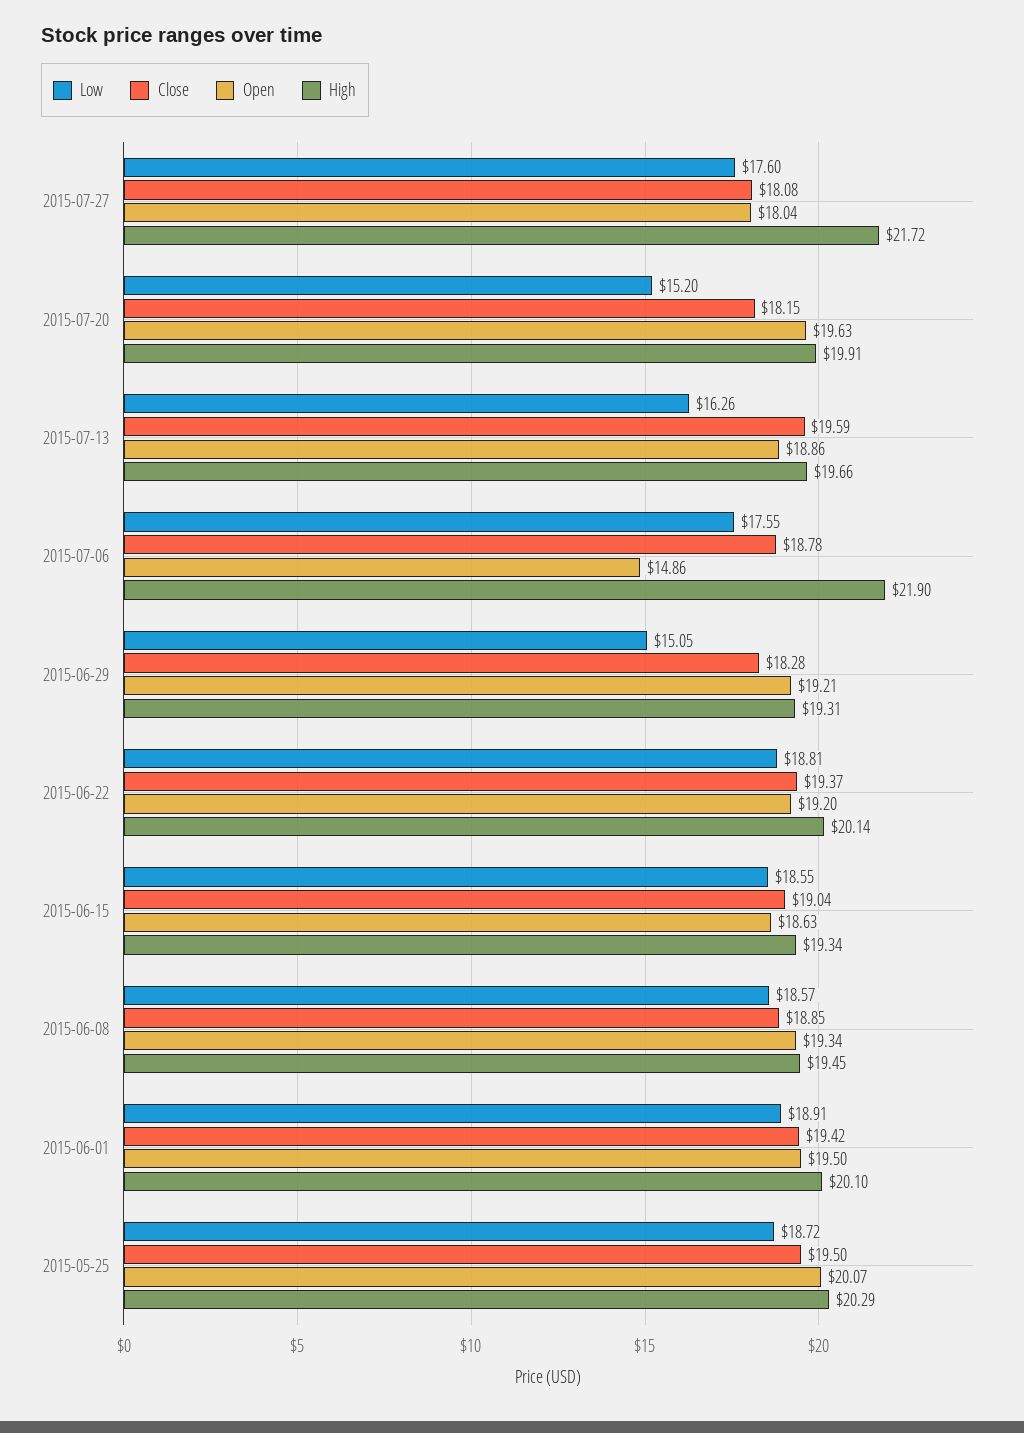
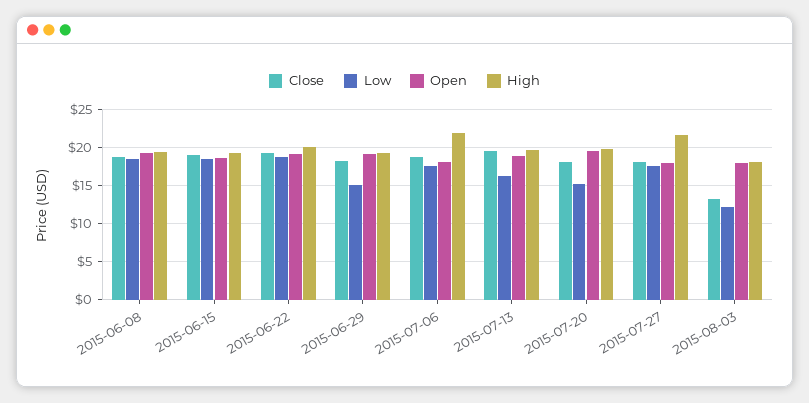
Open, 2015-07-06: 14.86 -> 18
Low, 2015-06-01: 18.91 -> none
Close, 2015-06-01: 19.42 -> none
Open, 2015-06-01: 19.5 -> none
High, 2015-06-01: 20.1 -> none
Low, 2015-05-25: 18.72 -> none
Close, 2015-05-25: 19.5 -> none
Open, 2015-05-25: 20.07 -> none
High, 2015-05-25: 20.29 -> none
Close, 2015-08-03: none -> 13
Low, 2015-08-03: none -> 12
Open, 2015-08-03: none -> 18
High, 2015-08-03: none -> 18

